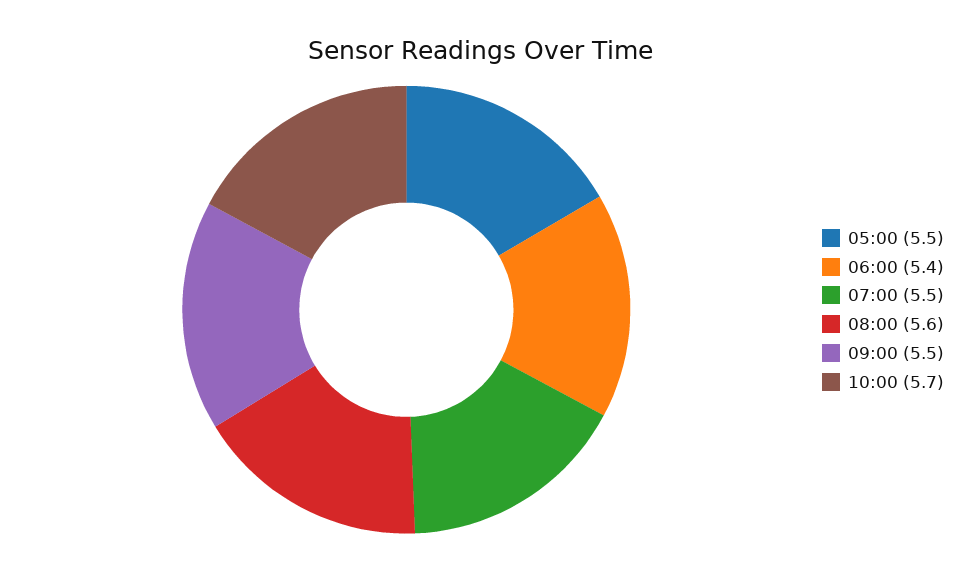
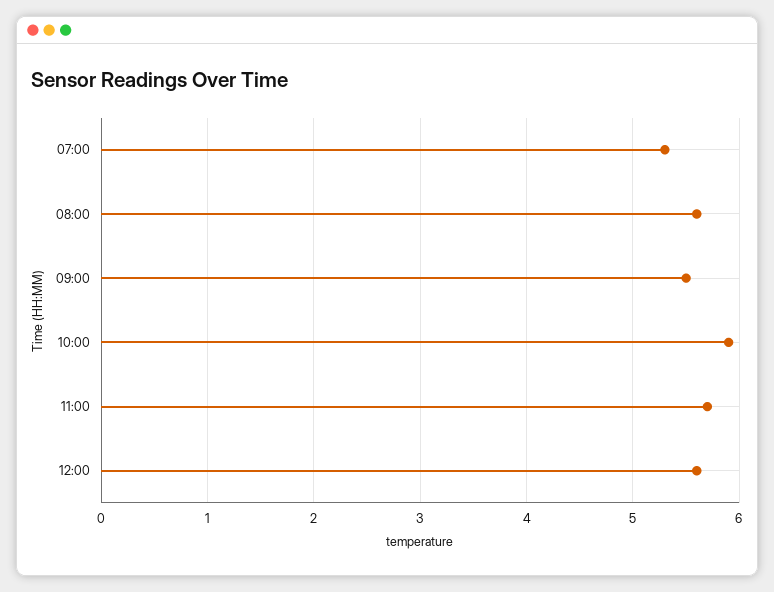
05:00: 5.5 -> none
06:00: 5.4 -> none
07:00: 5.5 -> 5.3
10:00: 5.7 -> 5.9
11:00: none -> 5.7
12:00: none -> 5.6

